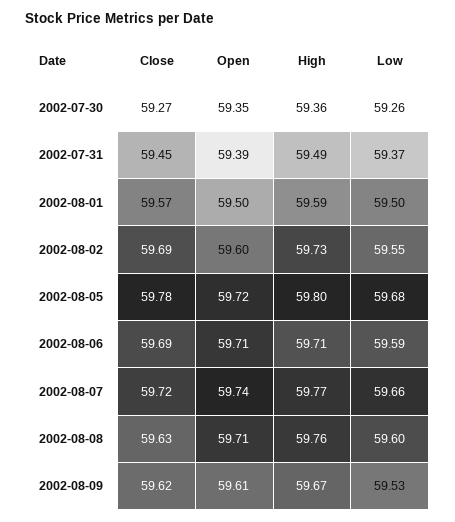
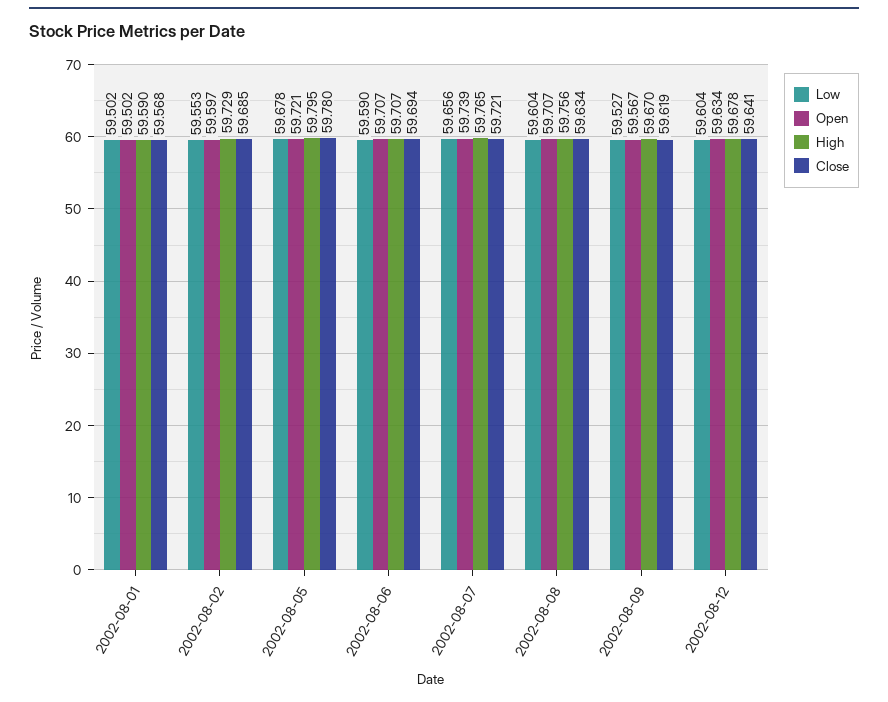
Close, 2002-07-30: 59.27 -> none
Open, 2002-07-30: 59.35 -> none
High, 2002-07-30: 59.36 -> none
Low, 2002-07-30: 59.26 -> none
Close, 2002-07-31: 59.45 -> none
Open, 2002-07-31: 59.39 -> none
High, 2002-07-31: 59.49 -> none
Low, 2002-07-31: 59.37 -> none
Open, 2002-08-09: 59.61 -> 59.567
Low, 2002-08-12: none -> 59.604
Open, 2002-08-12: none -> 59.634
High, 2002-08-12: none -> 59.678
Close, 2002-08-12: none -> 59.641

